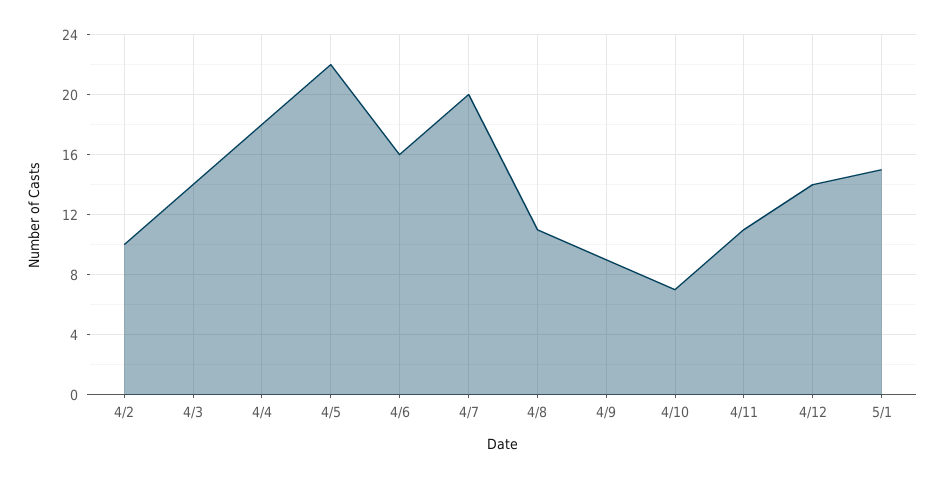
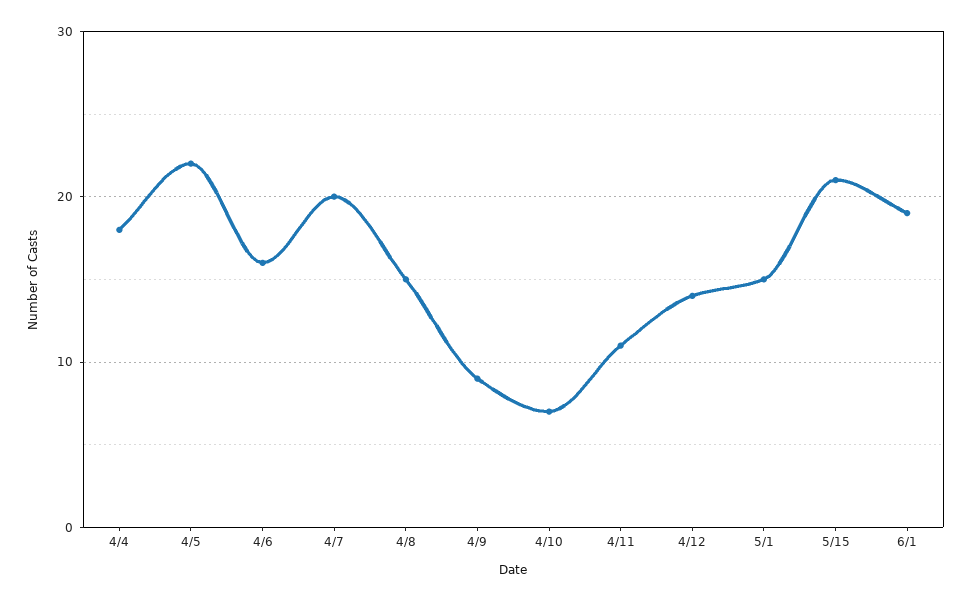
4/2: 10 -> none
4/3: 14 -> none
4/8: 11 -> 15
5/15: none -> 21
6/1: none -> 19

